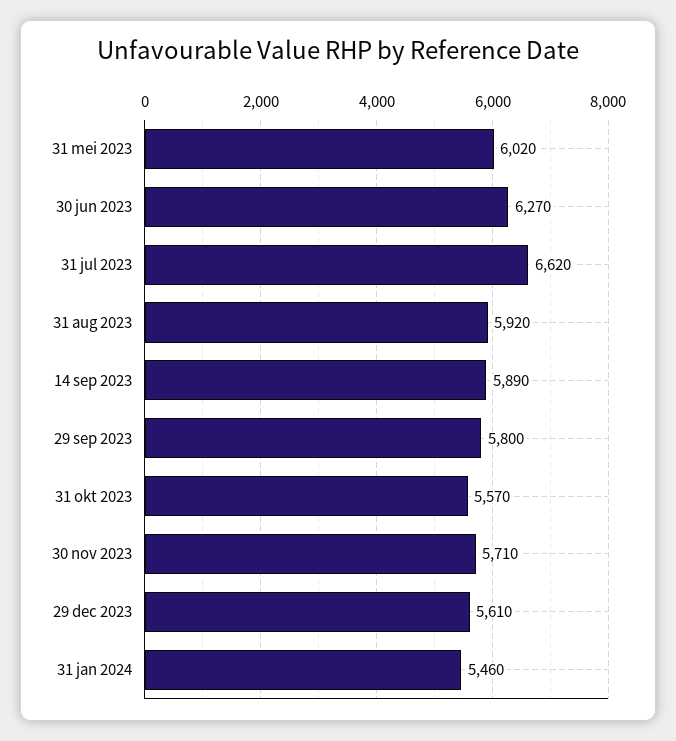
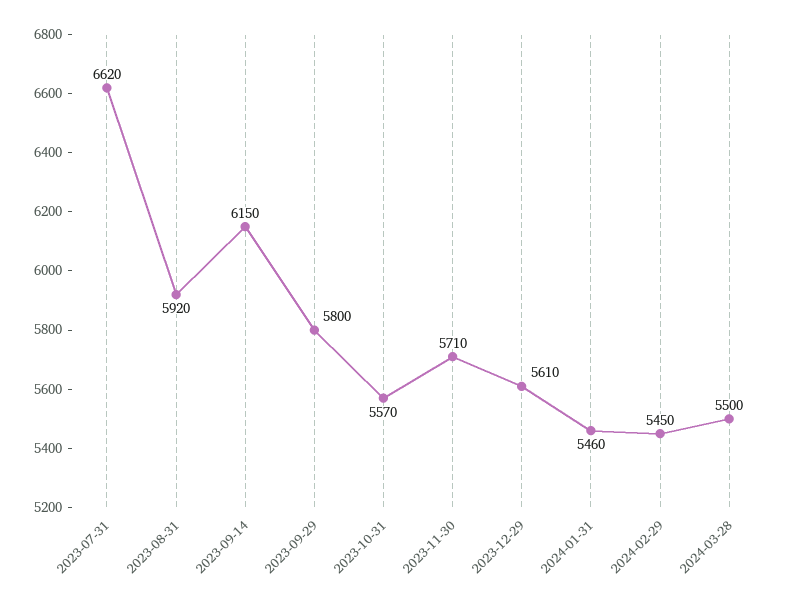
31 mei 2023: 6020 -> none
30 jun 2023: 6270 -> none
14 sep 2023: 5890 -> 6150
2024-02-29: none -> 5450
2024-03-28: none -> 5500

